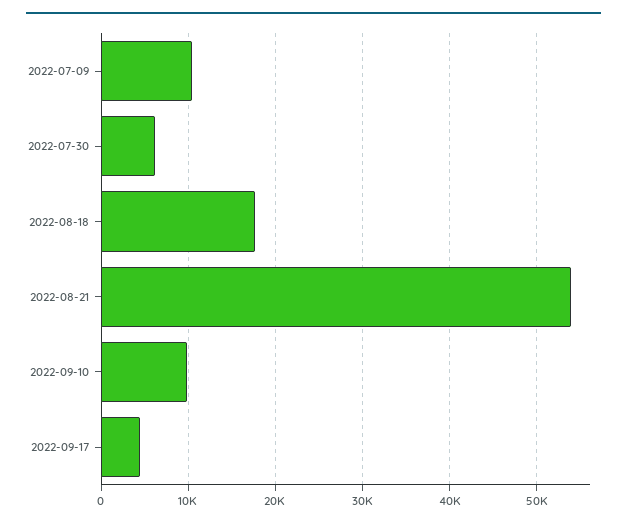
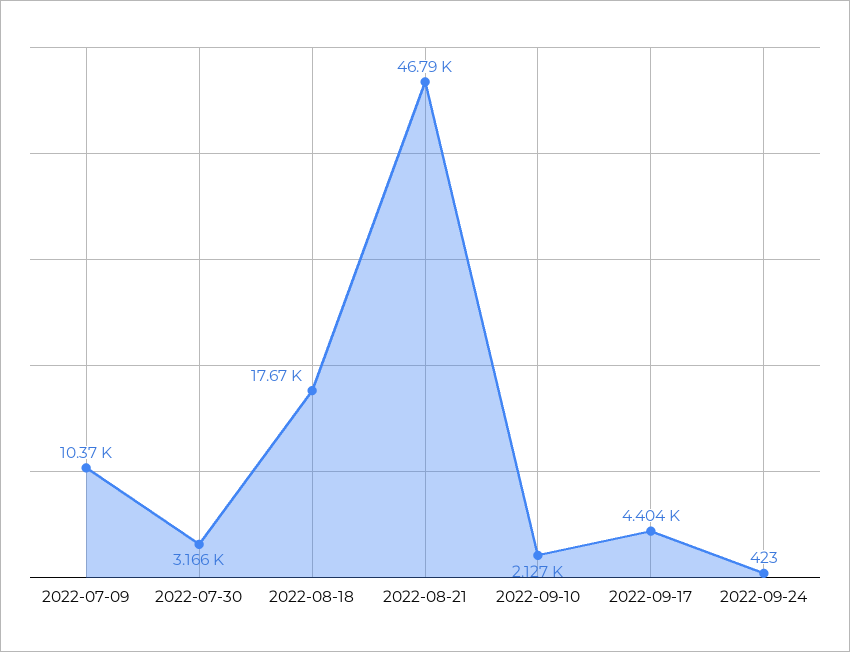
2022-07-30: 6000 -> 3166
2022-08-21: 54000 -> 46790
2022-09-10: 10000 -> 2127
2022-09-24: none -> 423

